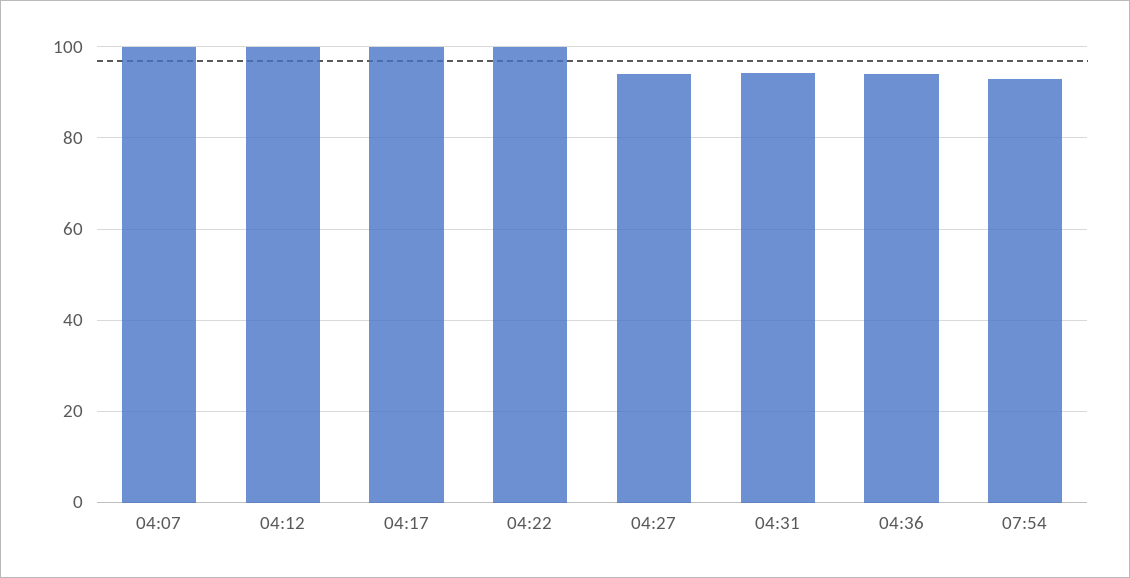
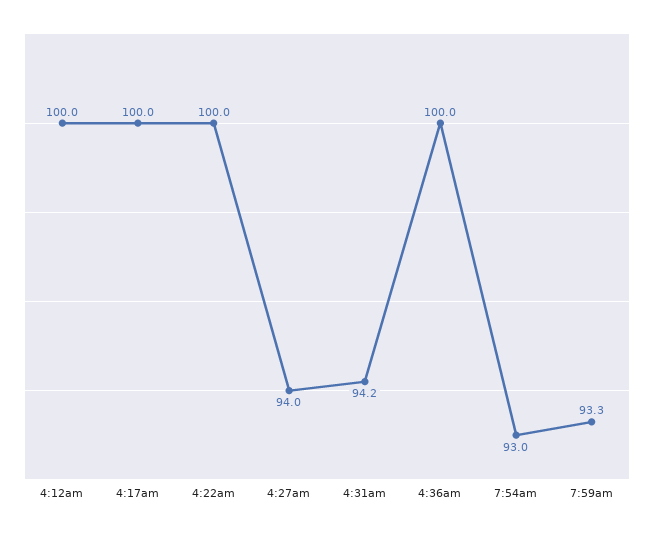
04:07: 100 -> none
04:36: 94 -> 100
7:59am: none -> 93.3

